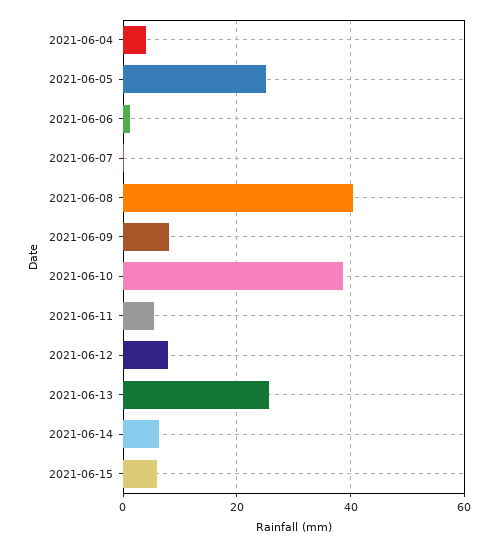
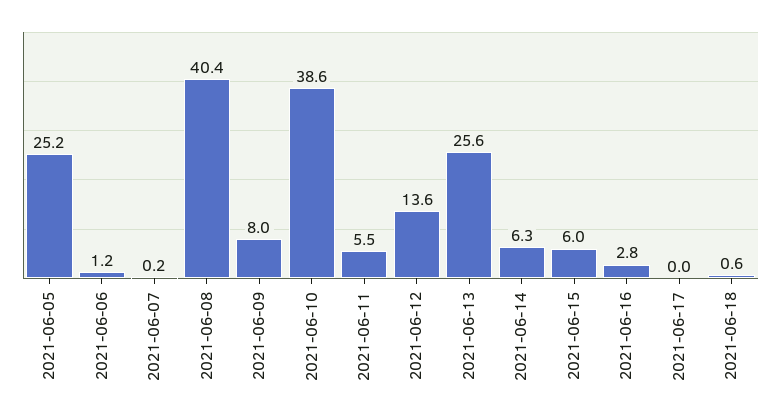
2021-06-04: 4 -> none
2021-06-12: 8 -> 13.6
2021-06-16: none -> 2.8
2021-06-17: none -> 0
2021-06-18: none -> 0.6

